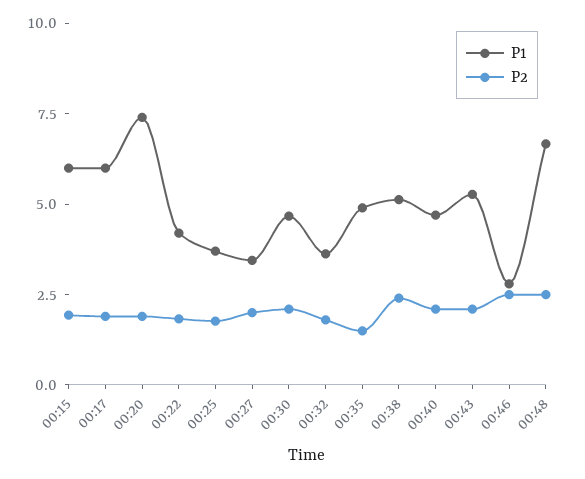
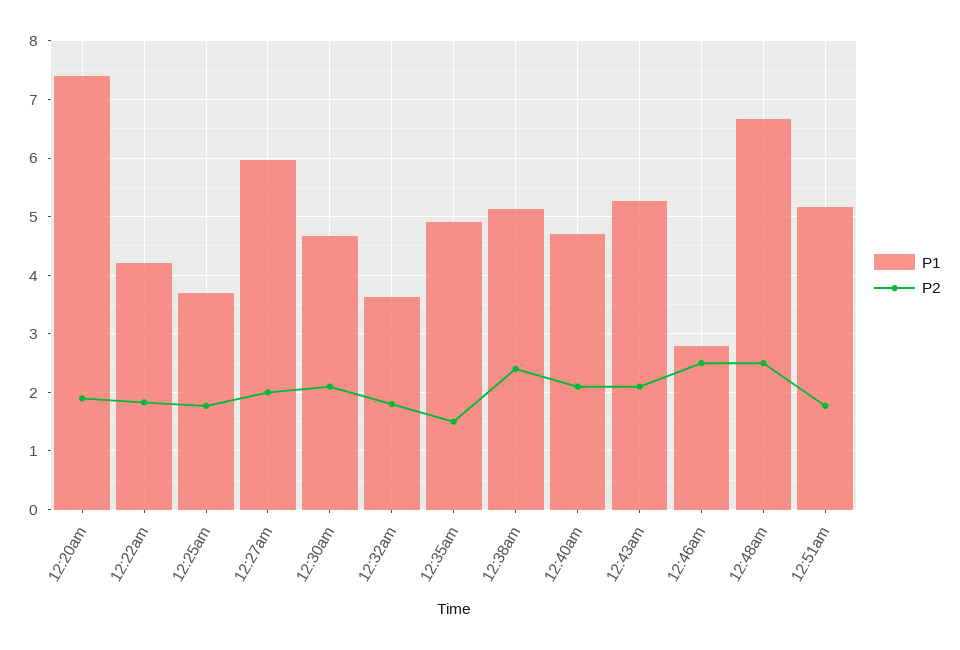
P1, 00:15: 6 -> none
P2, 00:15: 2 -> none
P1, 00:17: 6 -> none
P2, 00:17: 2 -> none
P1, 00:27: 3.5 -> 6
P1, 12:51am: none -> 5.2
P2, 12:51am: none -> 1.8

